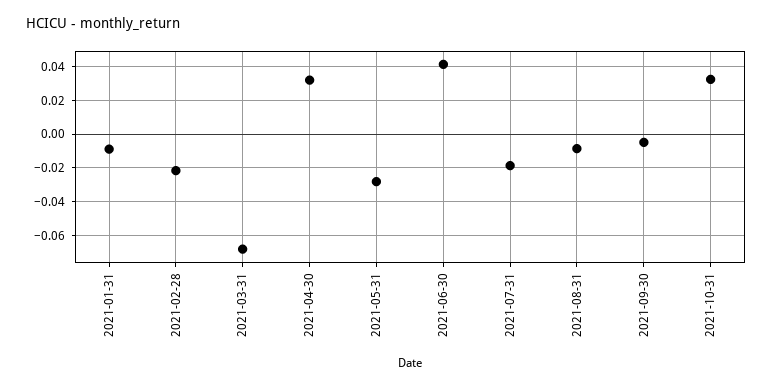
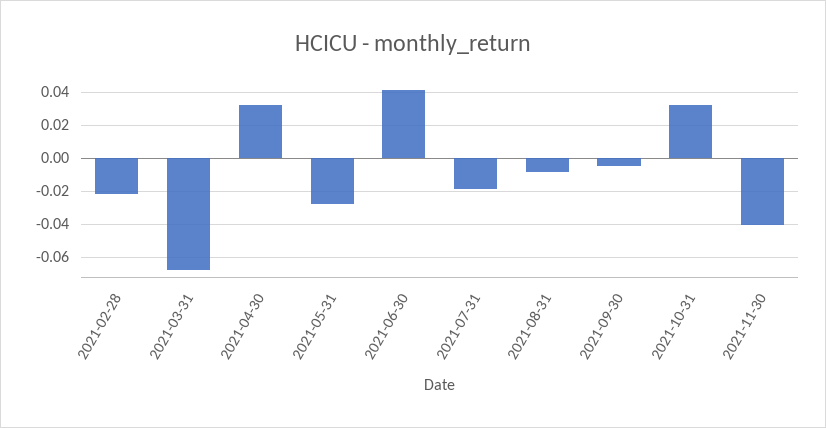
2021-01-31: -0.01 -> none
2021-11-30: none -> -0.04

